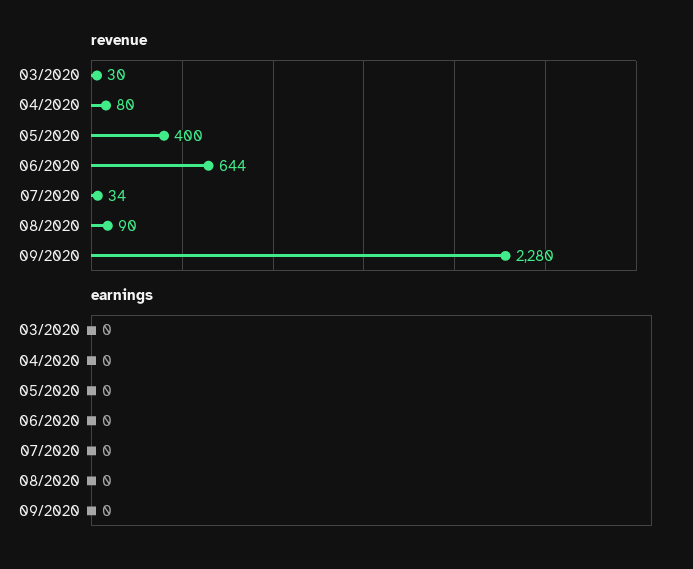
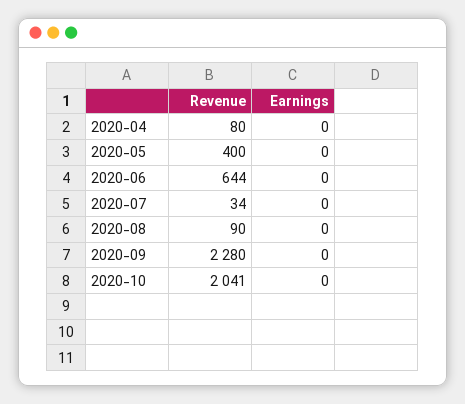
revenue, 03/2020: 30 -> none
earnings, 03/2020: 0 -> none
revenue, 2020-10: none -> 2041
earnings, 2020-10: none -> 0

